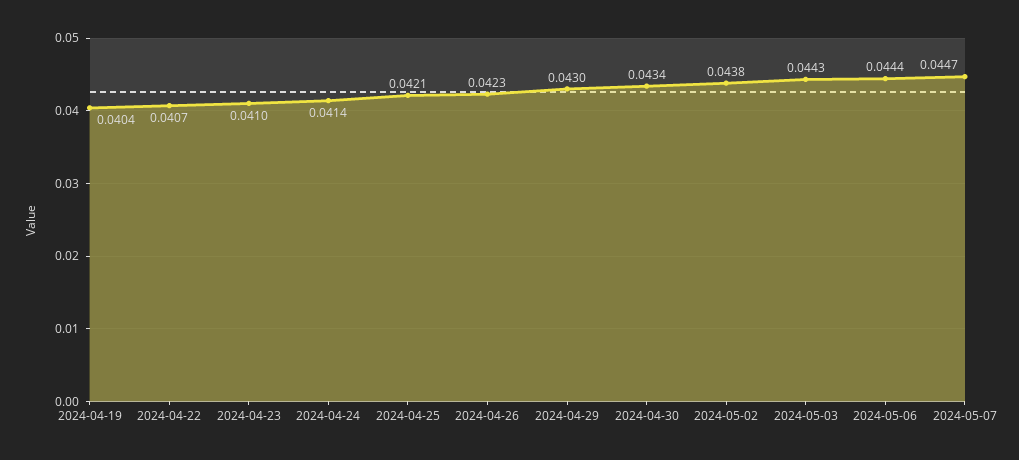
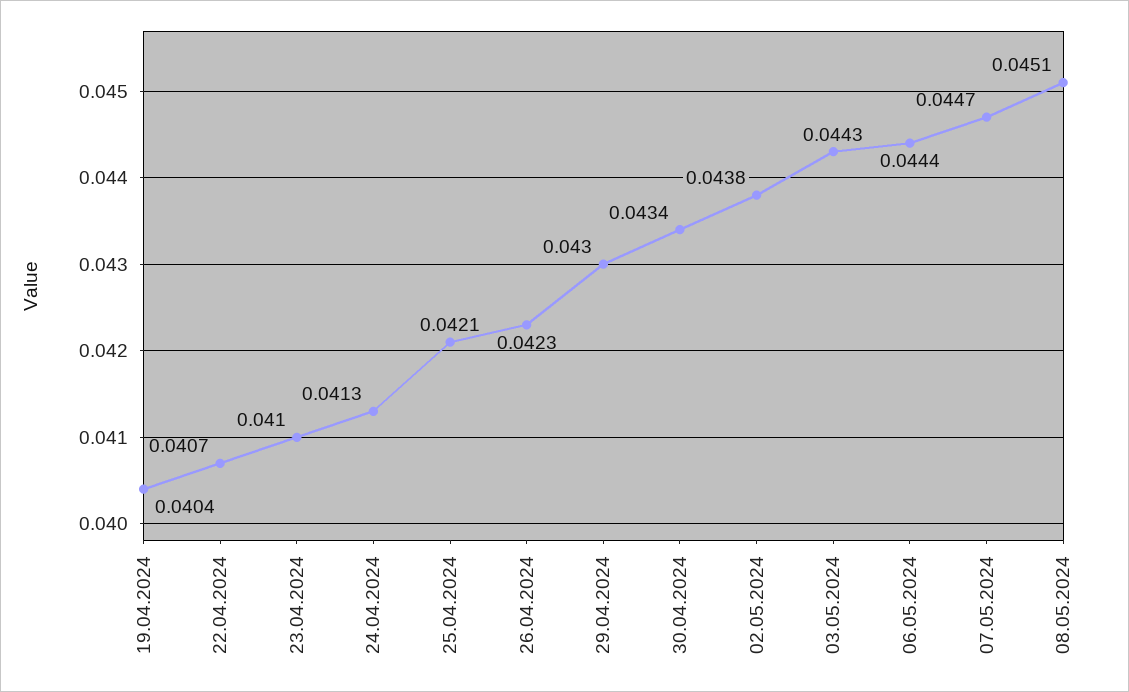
2024-04-24: 0.0414 -> 0.0413
08.05.2024: none -> 0.0451

